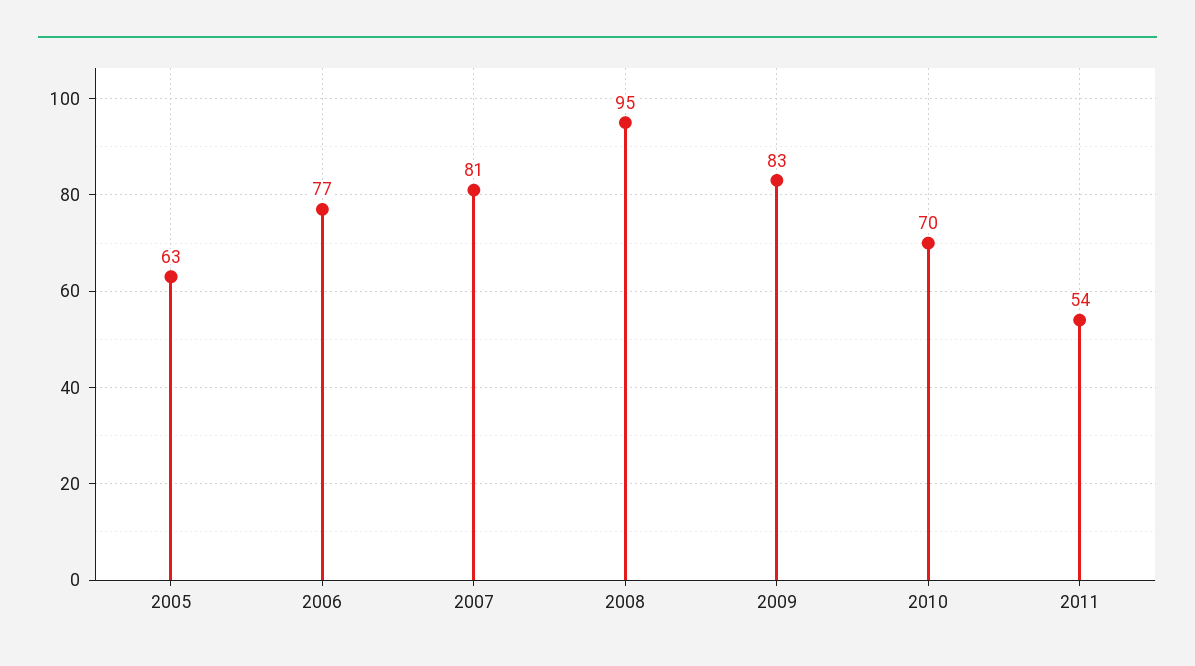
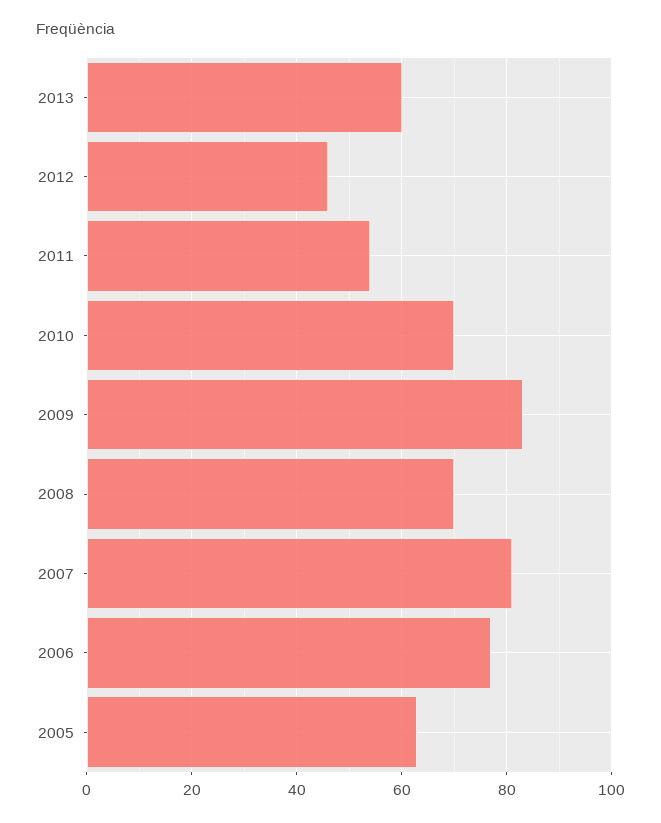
2008: 95 -> 70
2013: none -> 60
2012: none -> 45

